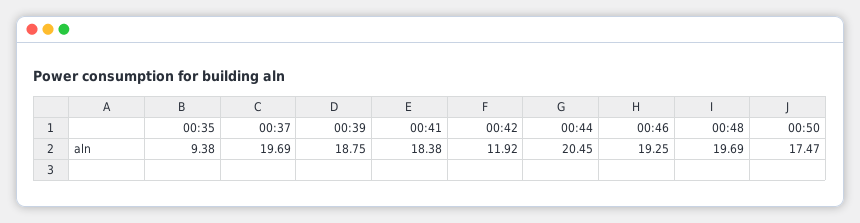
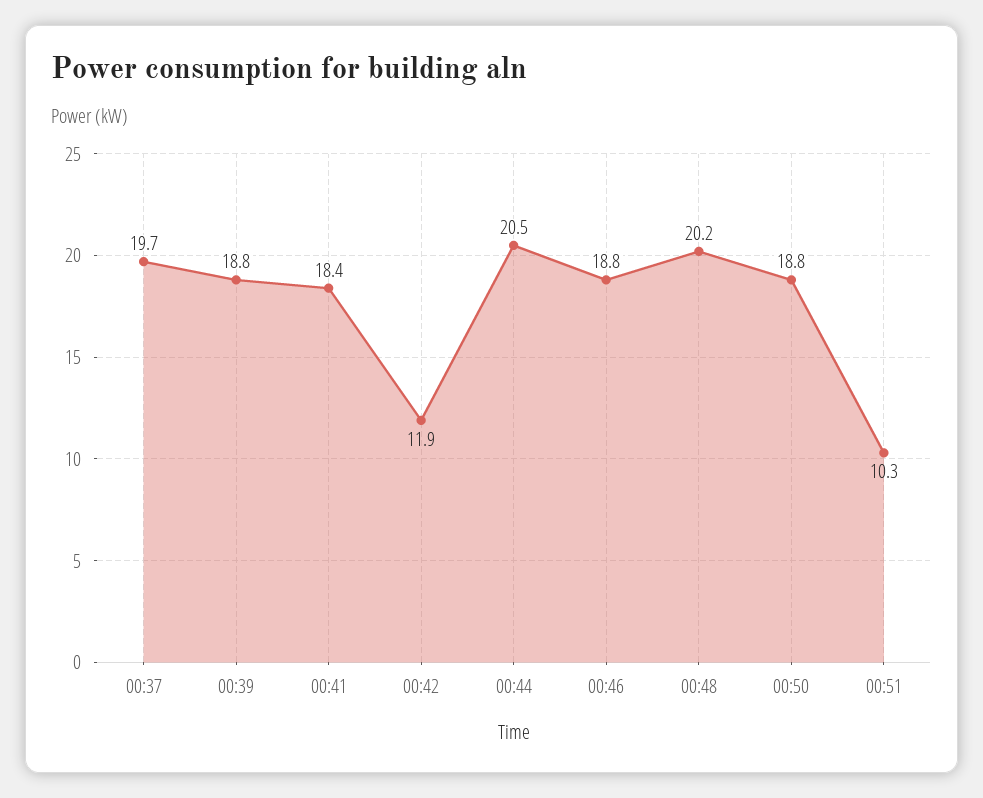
00:35: 9.38 -> none
00:46: 19.25 -> 18.8
00:48: 19.69 -> 20.2
00:50: 17.47 -> 18.8
00:51: none -> 10.3

